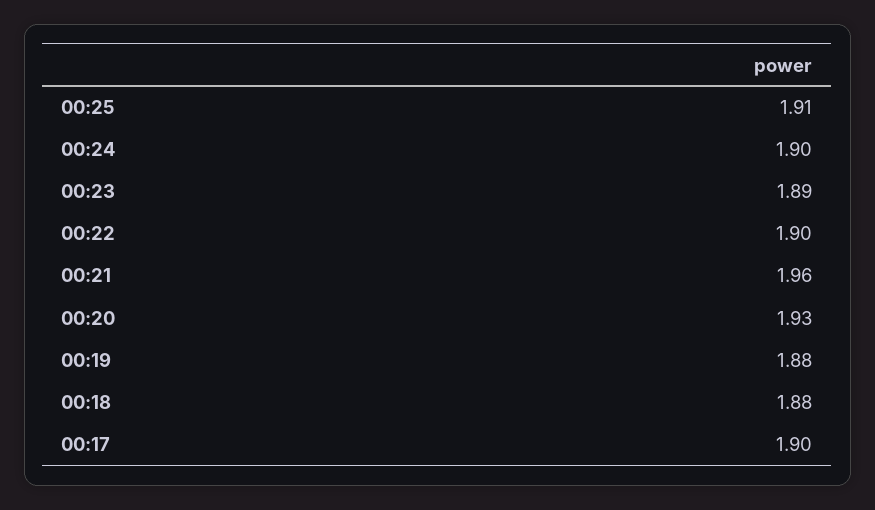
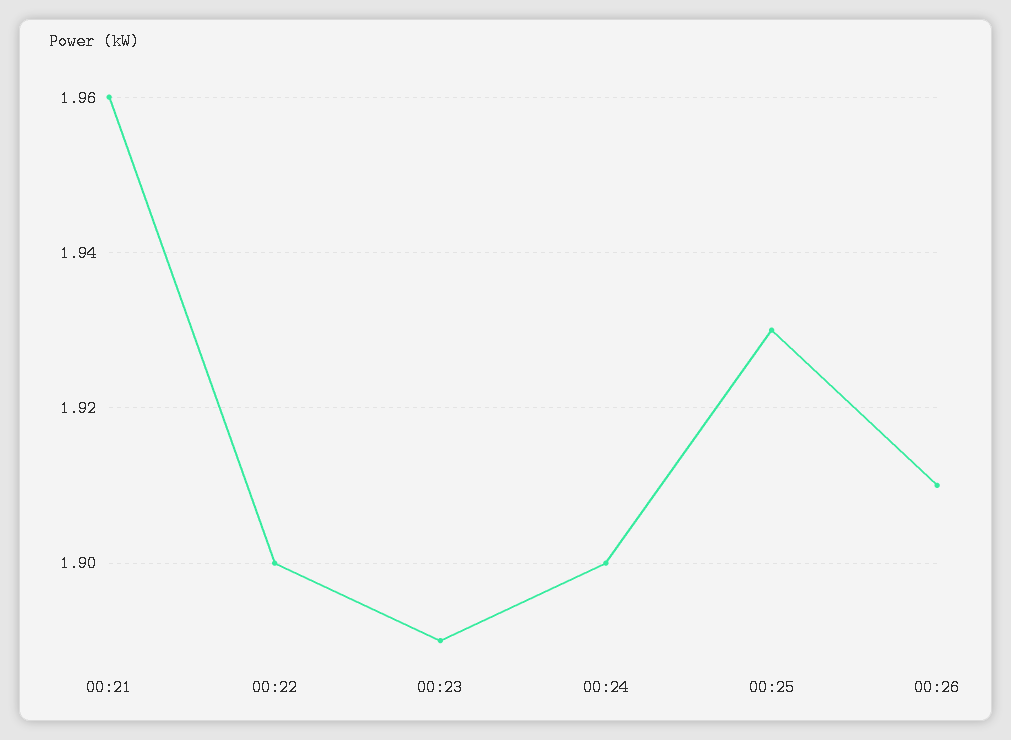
00:25: 1.91 -> 1.93
00:20: 1.93 -> none
00:19: 1.88 -> none
00:18: 1.88 -> none
00:17: 1.9 -> none
00:26: none -> 1.91

